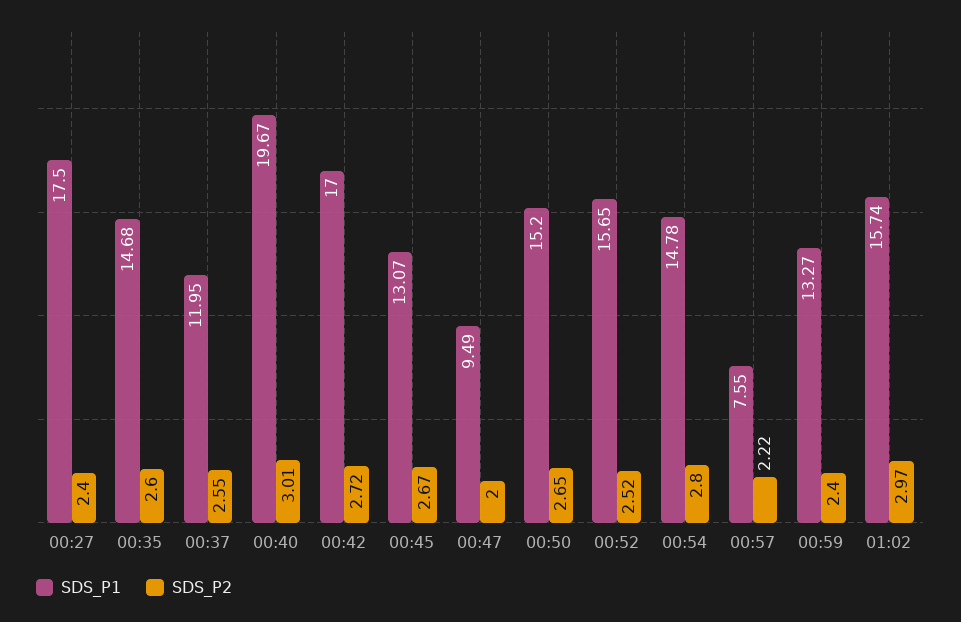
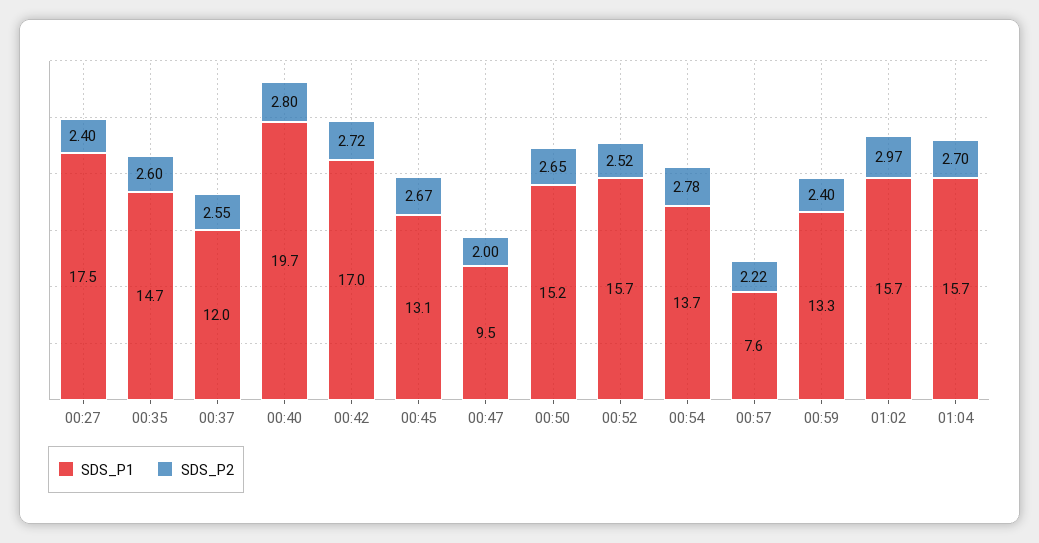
SDS_P2, 00:40: 3.01 -> 2.8
SDS_P1, 00:54: 14.78 -> 13.7
SDS_P2, 00:54: 2.8 -> 2.78
SDS_P1, 01:04: none -> 15.7
SDS_P2, 01:04: none -> 2.7

